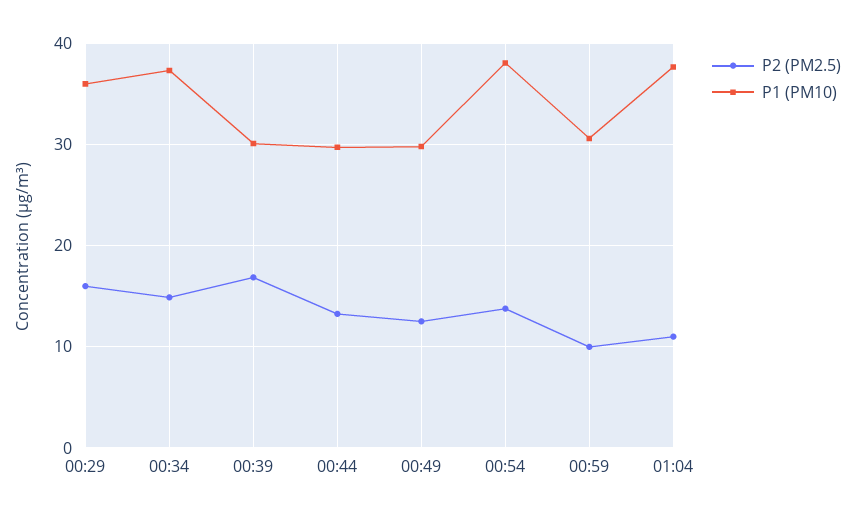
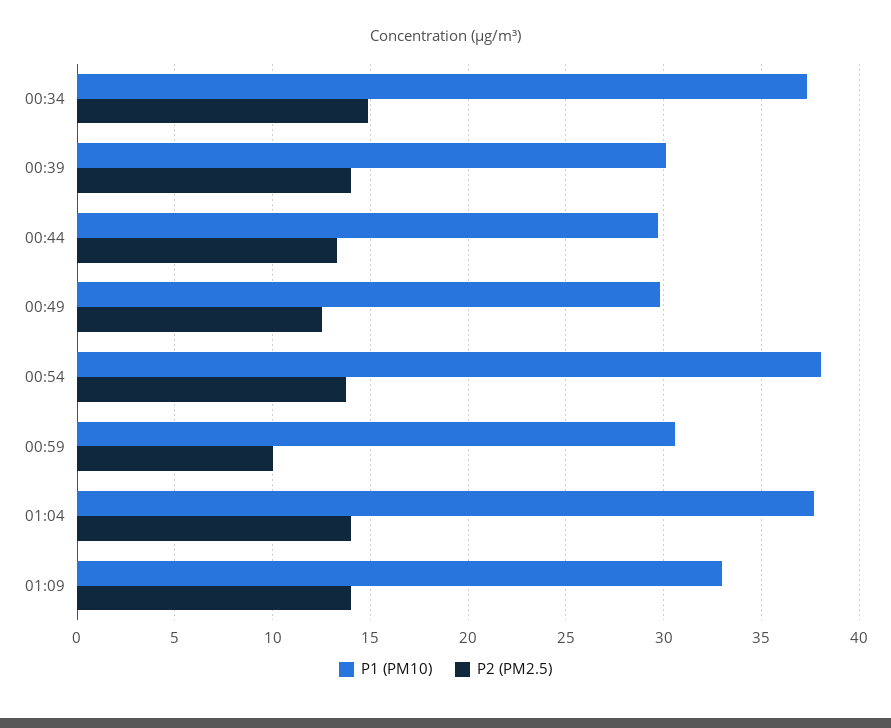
P2 (PM2.5), 00:29: 16 -> none
P1 (PM10), 00:29: 36 -> none
P2 (PM2.5), 00:39: 17 -> 14
P2 (PM2.5), 01:04: 11 -> 14
P1 (PM10), 01:09: none -> 33
P2 (PM2.5), 01:09: none -> 14

